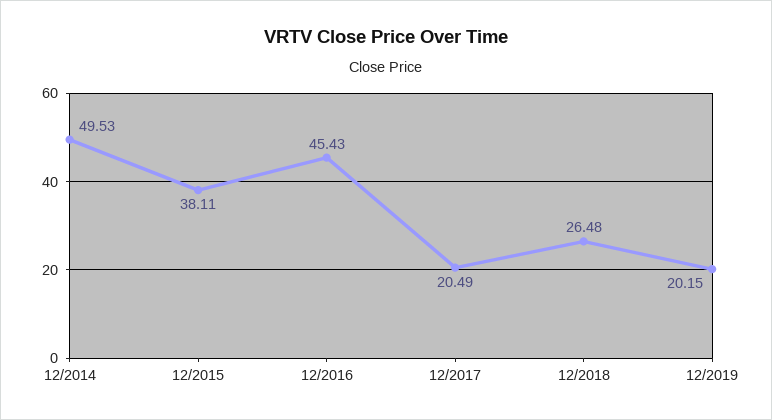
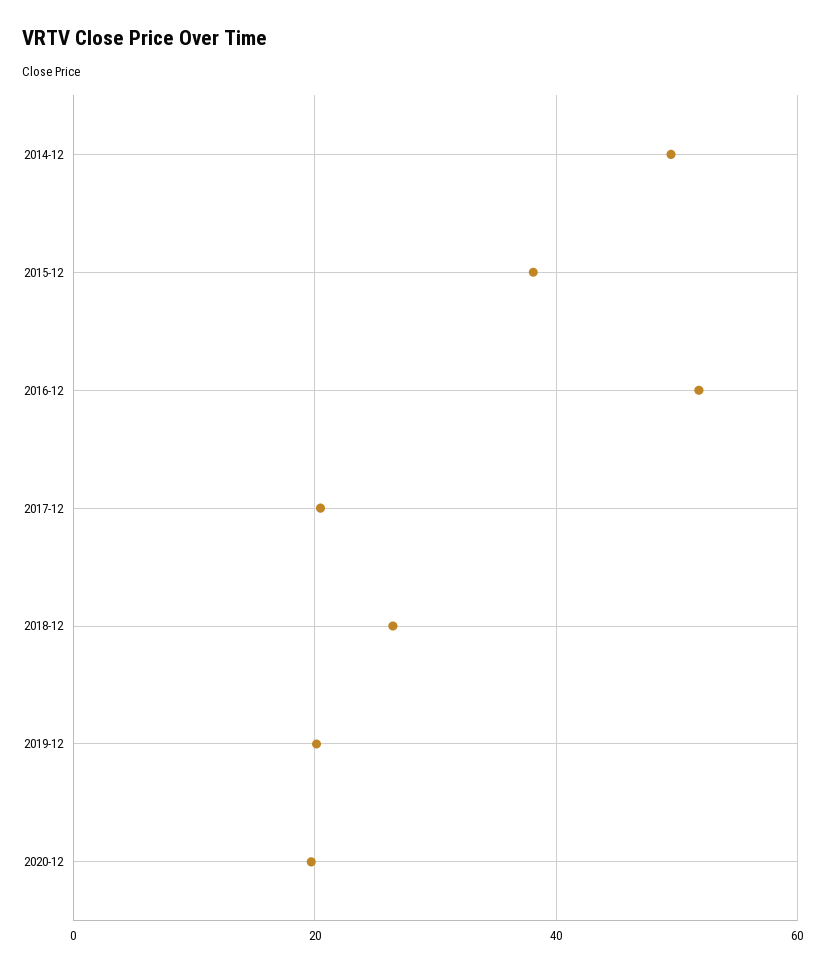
12/2016: 45.43 -> 52
2020-12: none -> 20

